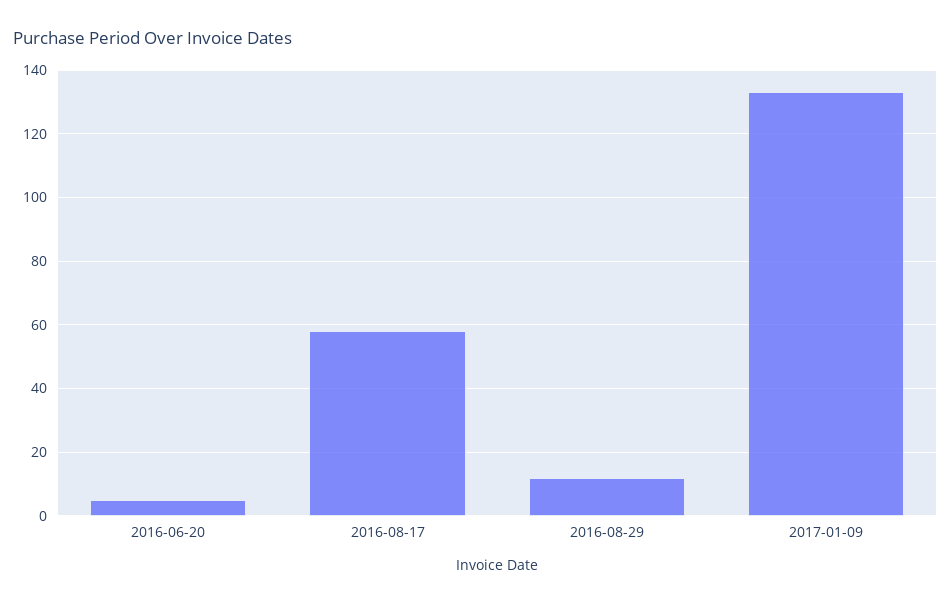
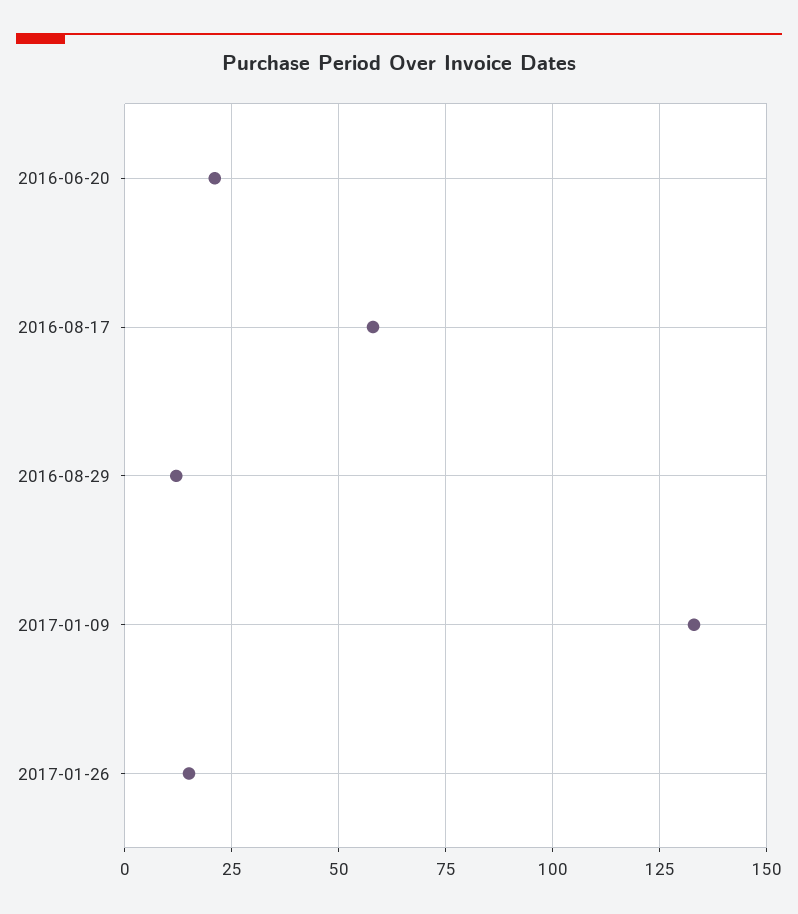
2016-06-20: 5 -> 20
2017-01-26: none -> 15

